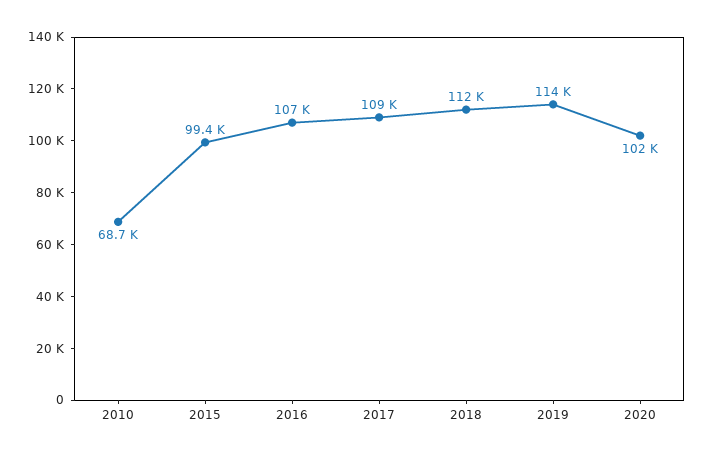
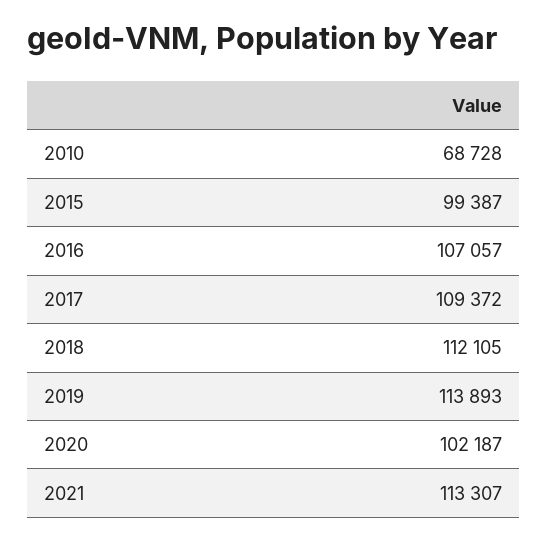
2021: none -> 113307

